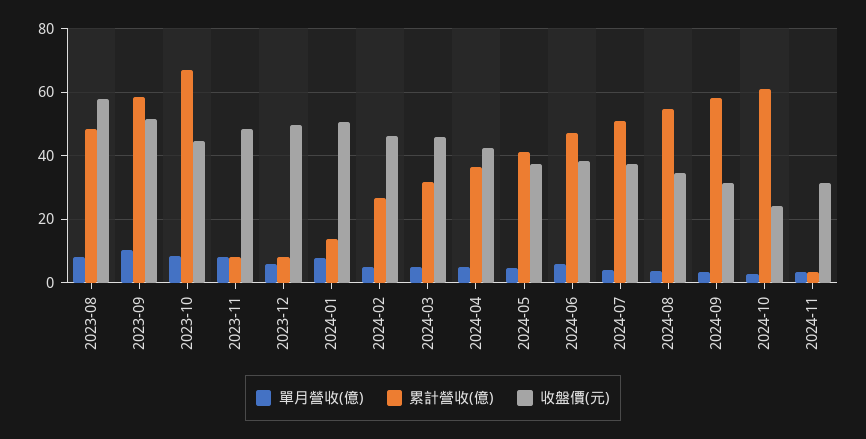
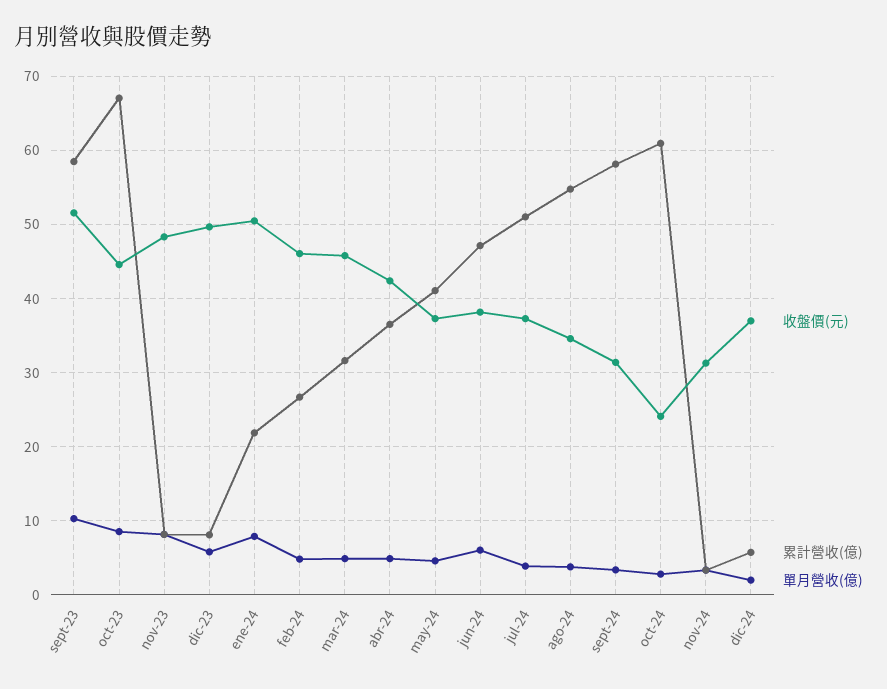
單月營收(億), 2023-08: 8 -> none
累計營收(億), 2023-08: 48 -> none
收盤價(元), 2023-08: 58 -> none
累計營收(億), 2024-01: 14 -> 22
收盤價(元), dic-24: none -> 37
累計營收(億), dic-24: none -> 6
單月營收(億), dic-24: none -> 2

